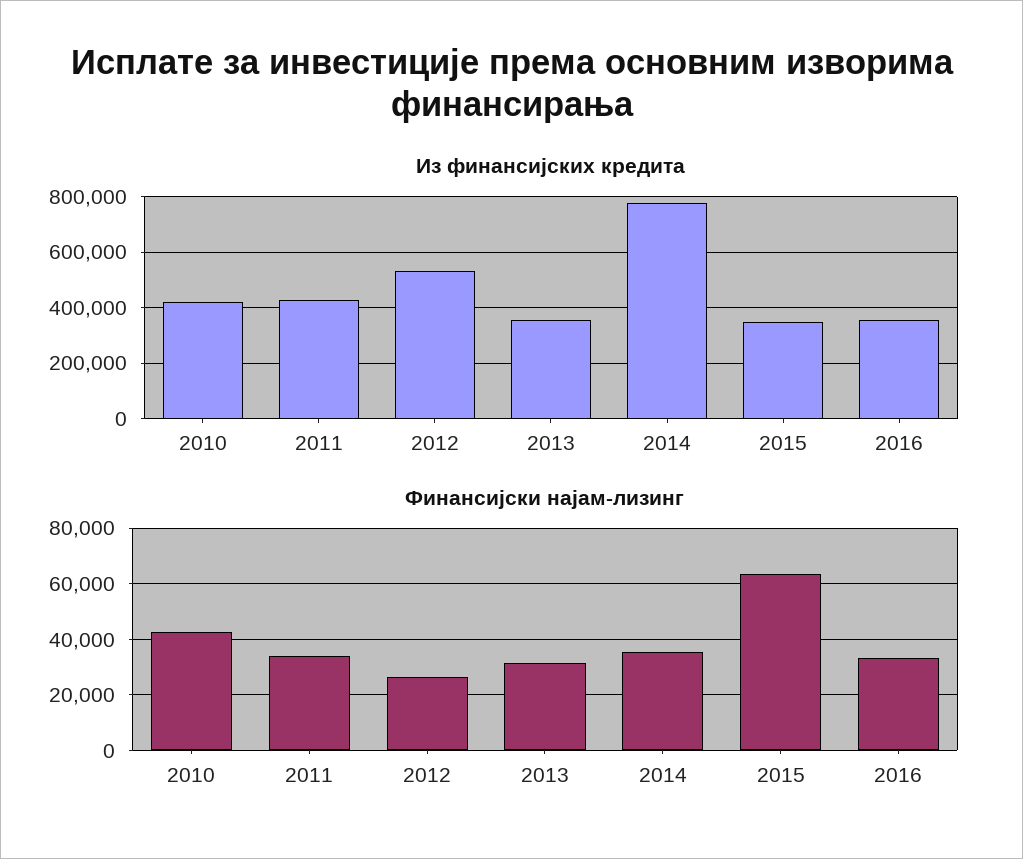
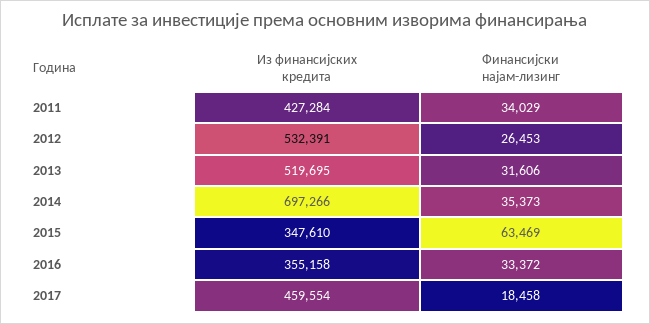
Из финансијских кредита, 2010: 425000 -> none
Из финансијских кредита, 2013: 350000 -> 519695
Из финансијских кредита, 2014: 775000 -> 697266
Финансијски најам-лизинг, 2010: 42500 -> none
Из финансијских кредита, 2017: none -> 459554
Финансијски најам-лизинг, 2017: none -> 18458

